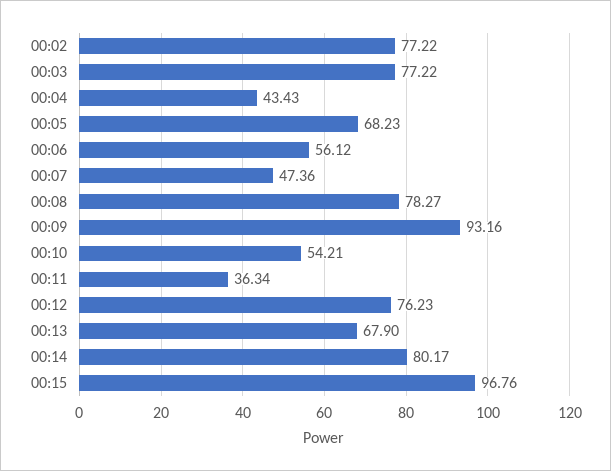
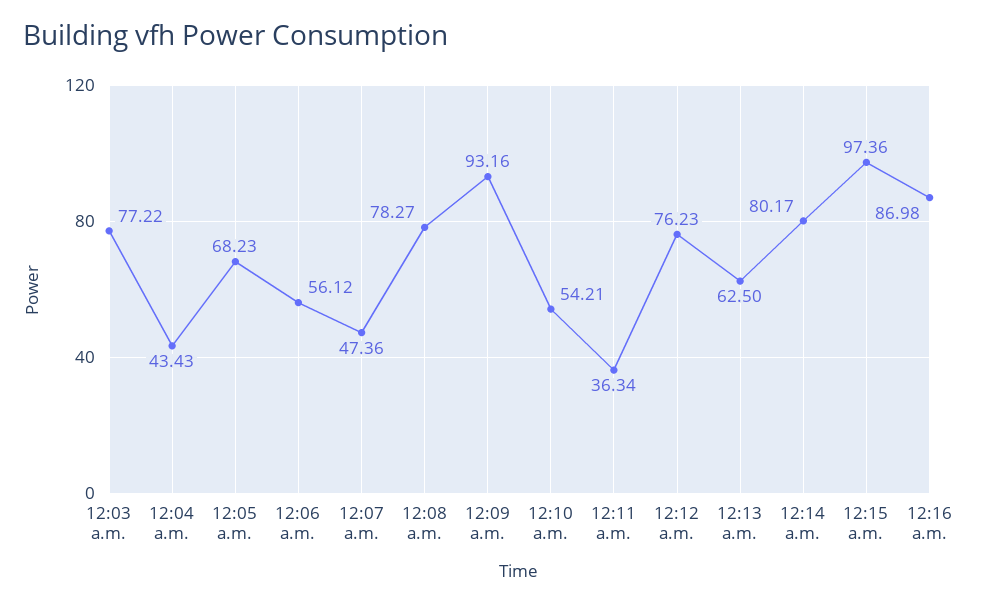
00:02: 77.22 -> none
00:13: 67.9 -> 62.5
00:15: 96.76 -> 97.36
12:16 a.m.: none -> 86.98

